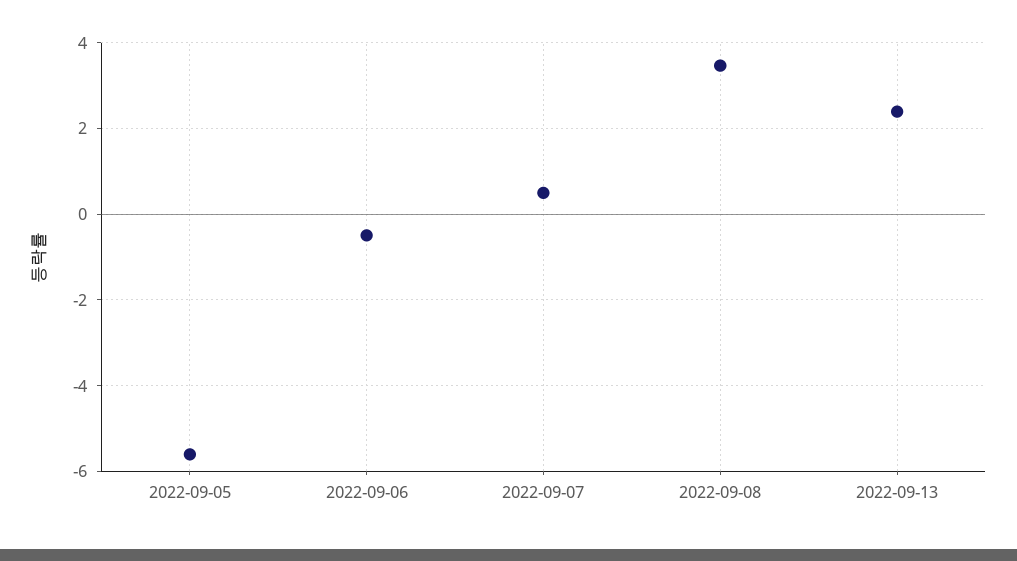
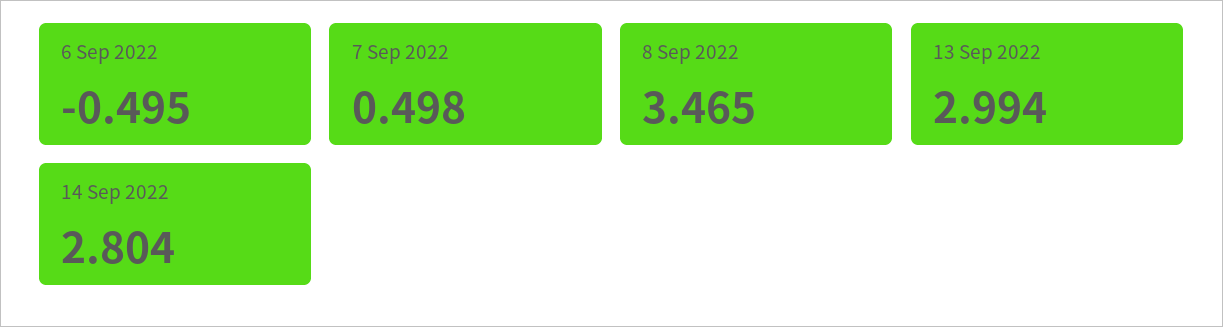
2022-09-05: -5.6 -> none
2022-09-13: 2.4 -> 2.994
14 Sep 2022: none -> 2.804

